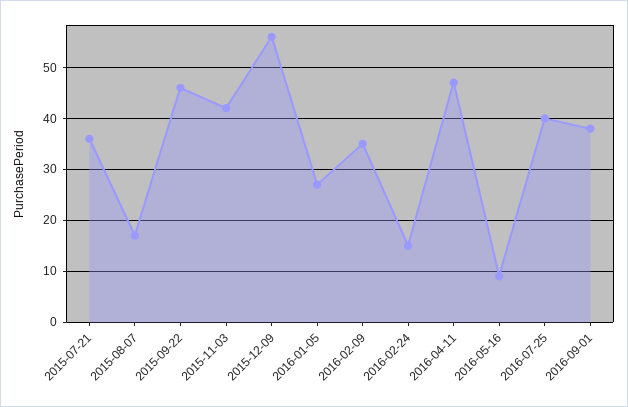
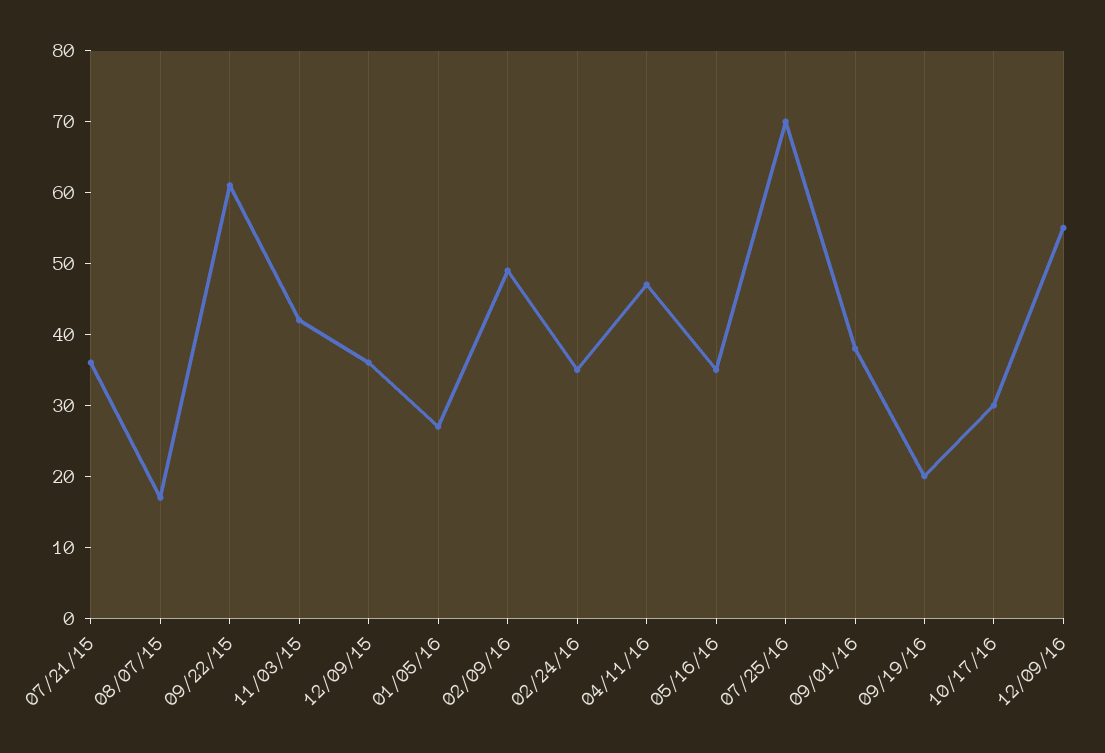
2015-09-22: 45 -> 60
2015-12-09: 55 -> 35
2016-02-09: 35 -> 50
2016-02-24: 15 -> 35
2016-05-16: 10 -> 35
2016-07-25: 40 -> 70
09/19/16: none -> 20
10/17/16: none -> 30
12/09/16: none -> 55

